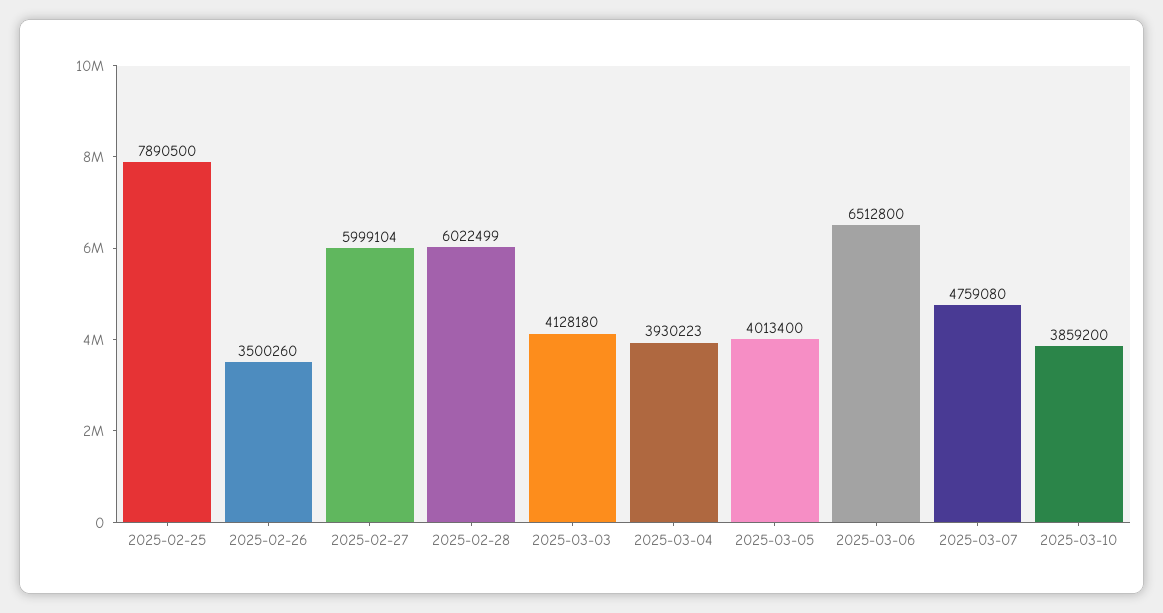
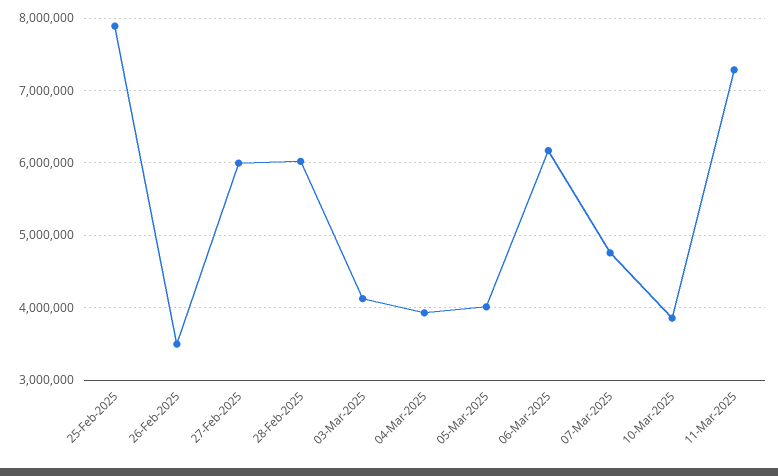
2025-03-06: 6512800 -> 6200000
11-Mar-2025: none -> 7300000

